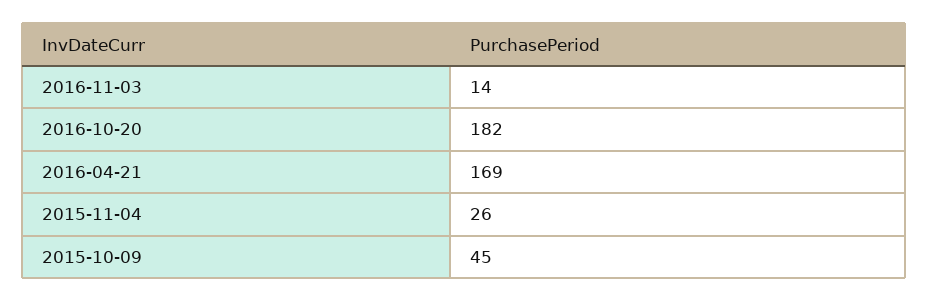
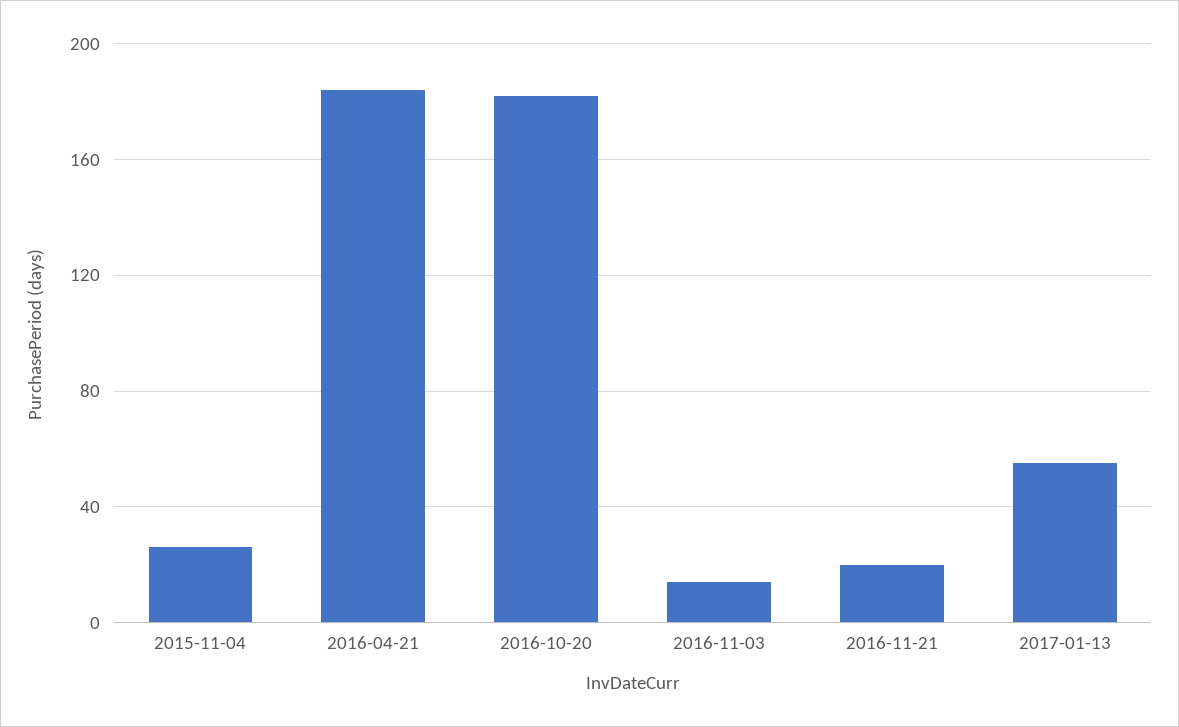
2016-04-21: 169 -> 185
2015-10-09: 45 -> none
2016-11-21: none -> 20
2017-01-13: none -> 55

